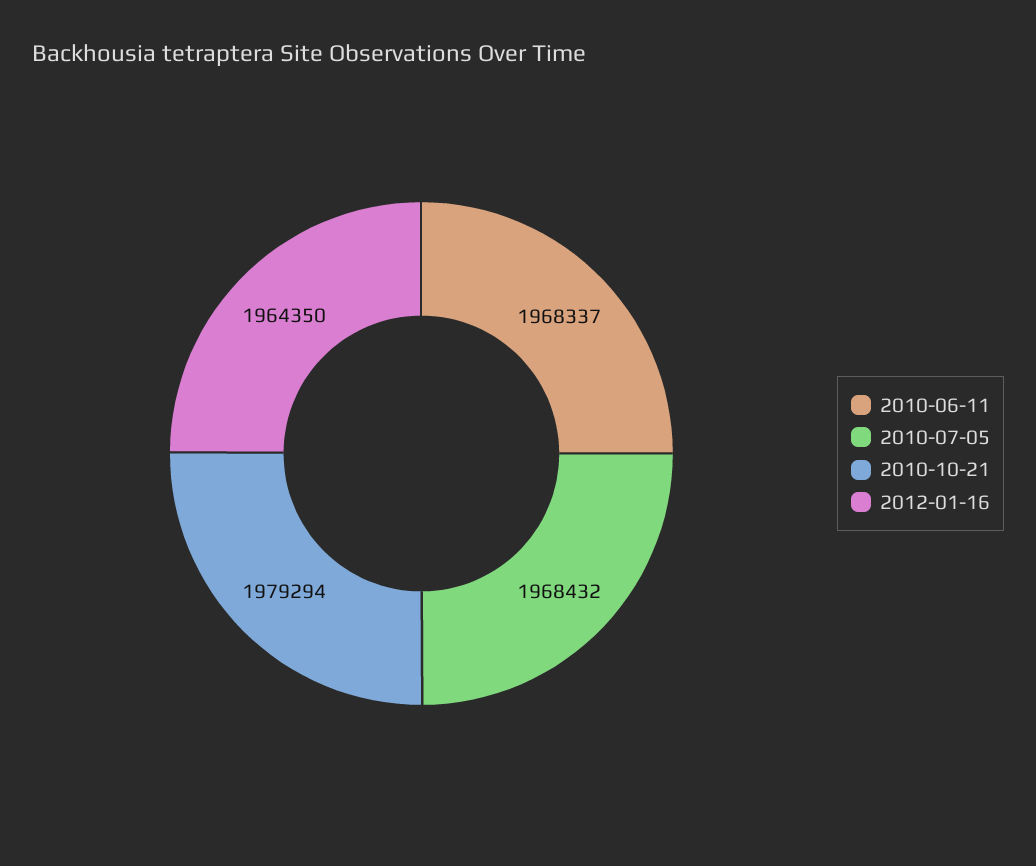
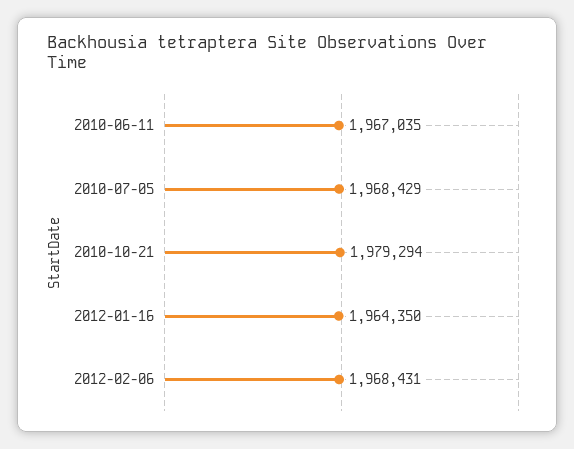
2010-06-11: 1968337 -> 1967035
2010-07-05: 1968432 -> 1968429
2012-02-06: none -> 1968431

